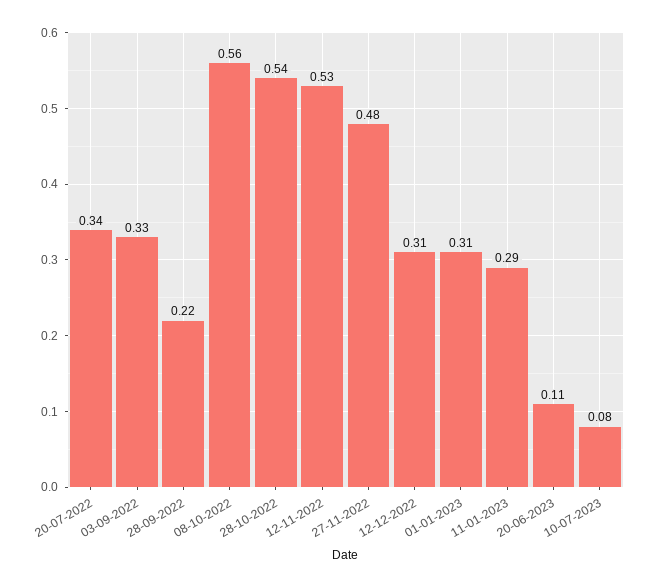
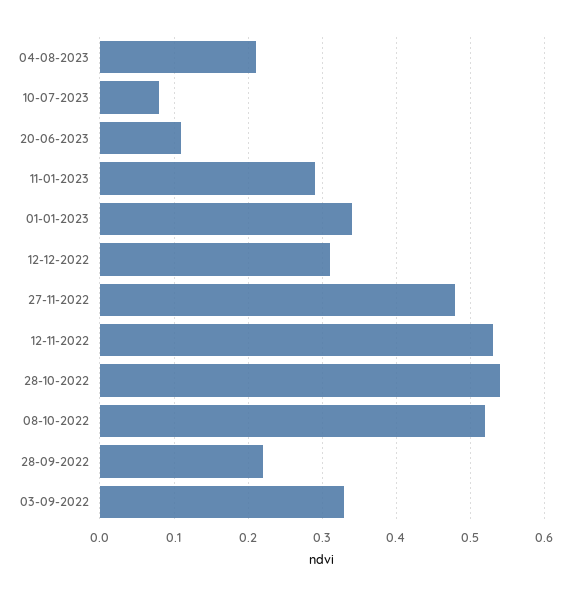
20-07-2022: 0.34 -> none
08-10-2022: 0.56 -> 0.52
01-01-2023: 0.31 -> 0.34
04-08-2023: none -> 0.21

